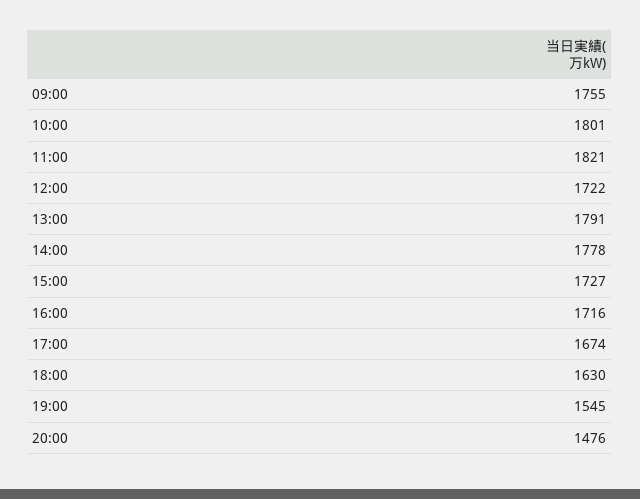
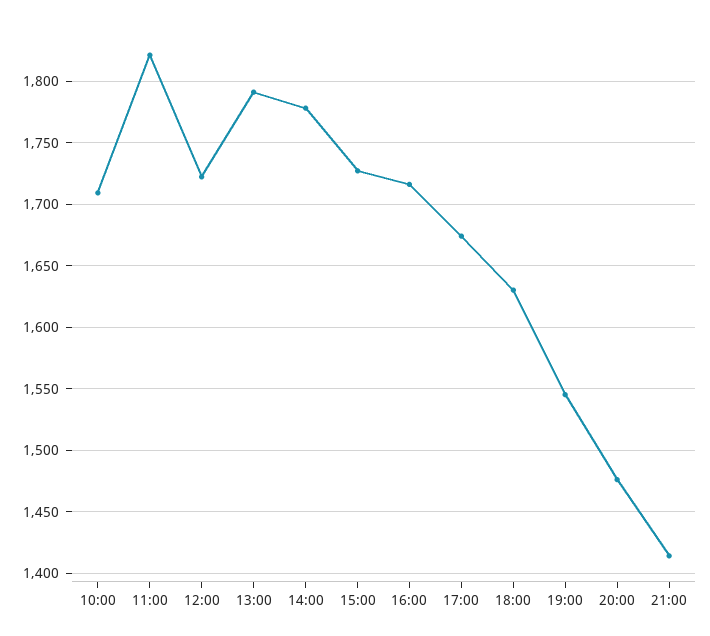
09:00: 1755 -> none
10:00: 1801 -> 1710
21:00: none -> 1415

